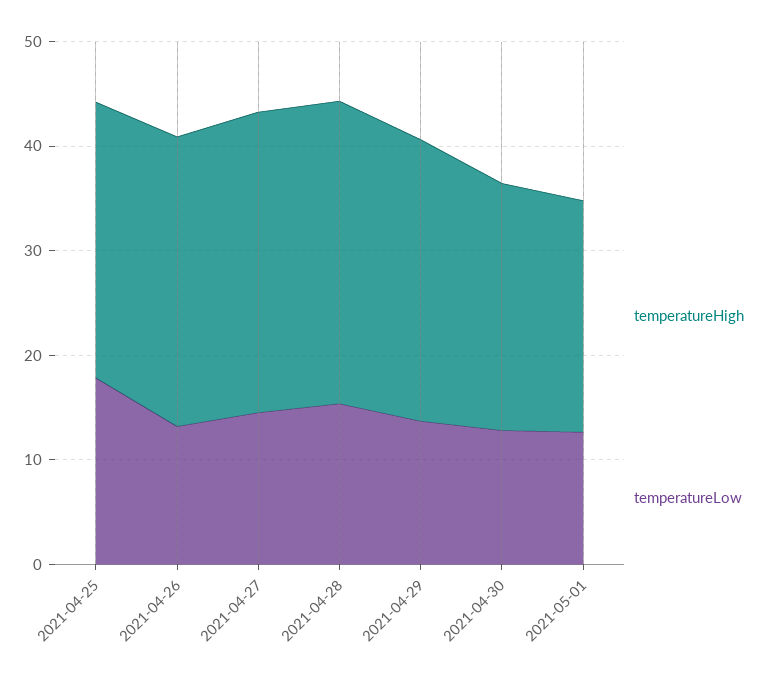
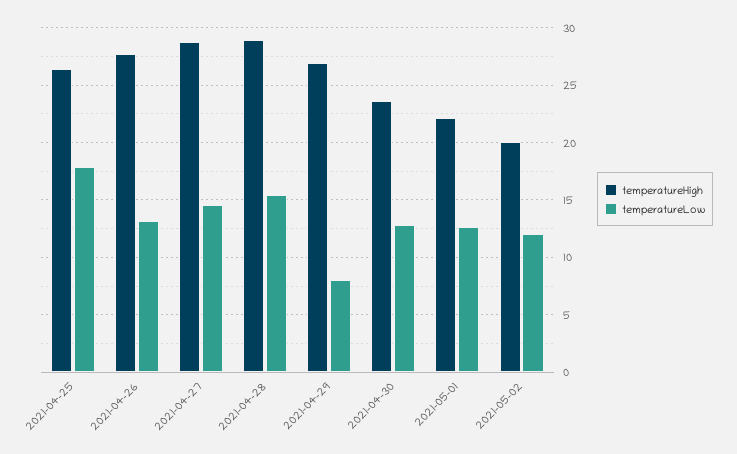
temperatureLow, 2021-04-29: 14 -> 8
temperatureHigh, 2021-05-02: none -> 20
temperatureLow, 2021-05-02: none -> 12

